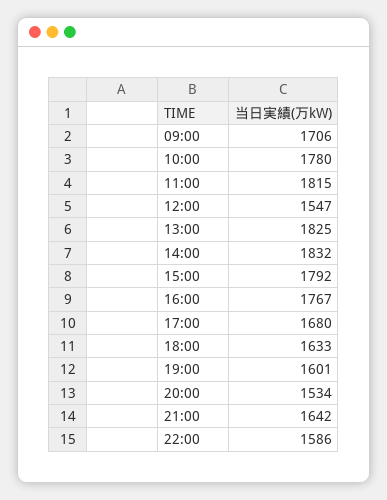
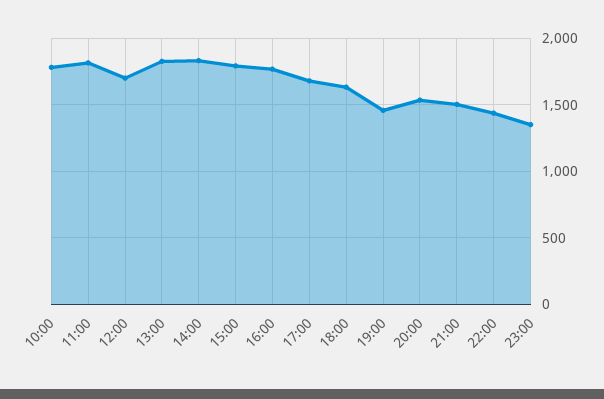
09:00: 1706 -> none
12:00: 1547 -> 1700
19:00: 1601 -> 1450
21:00: 1642 -> 1500
22:00: 1586 -> 1450
23:00: none -> 1350

